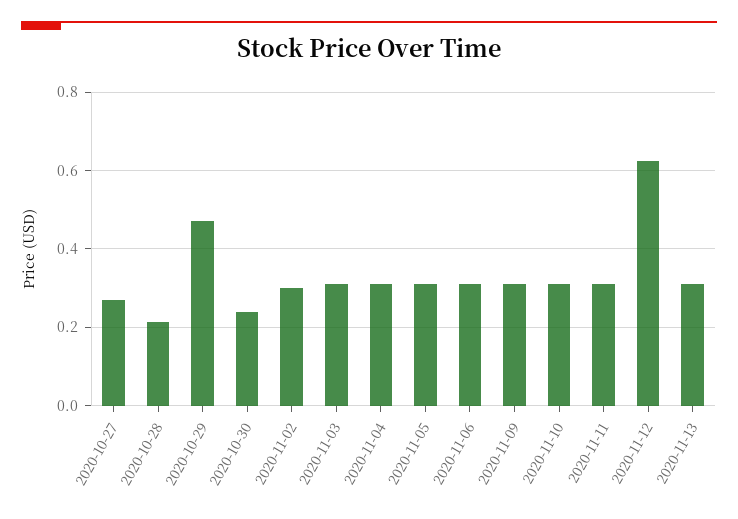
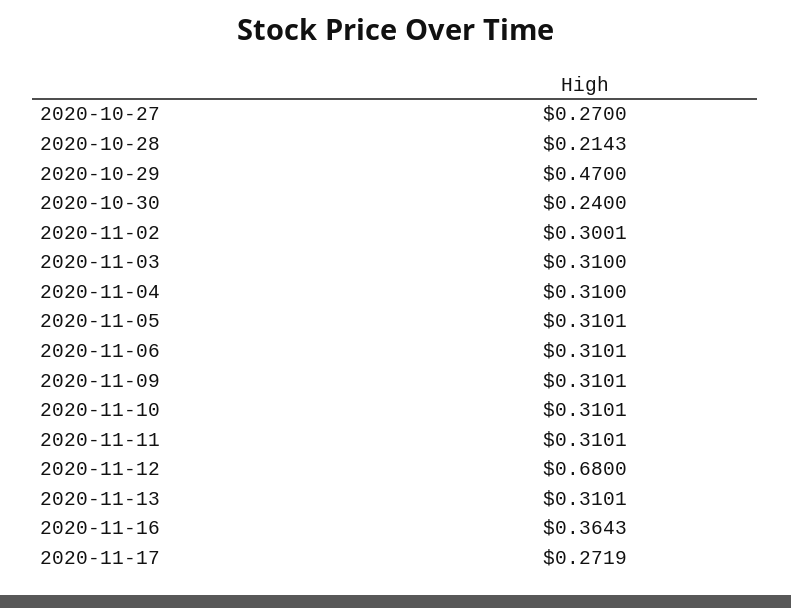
2020-11-12: 0.62 -> 0.68
2020-11-16: none -> 0.3643
2020-11-17: none -> 0.2719

